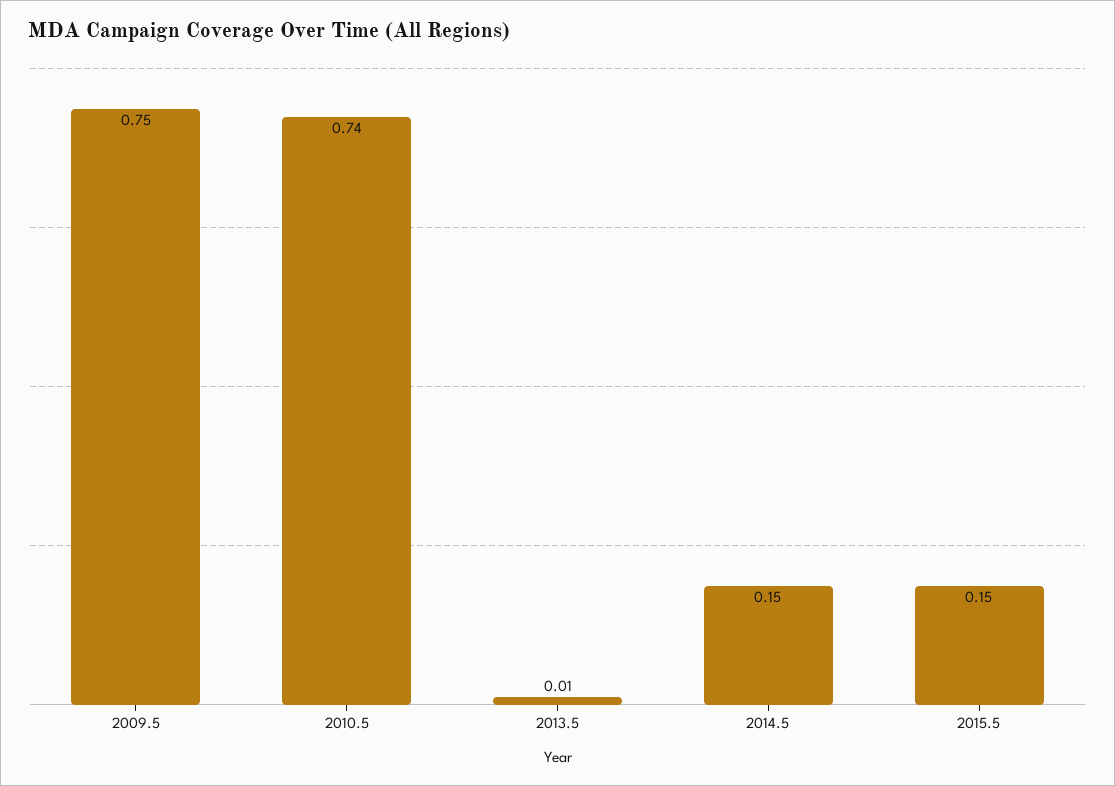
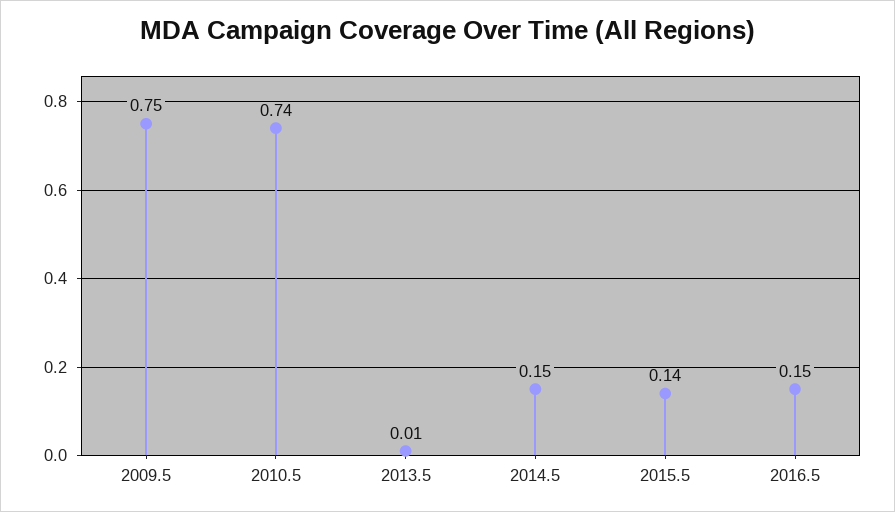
2015.5: 0.15 -> 0.14
2016.5: none -> 0.15

